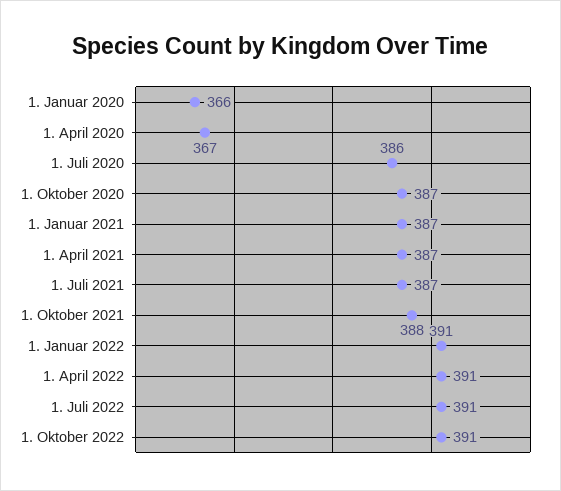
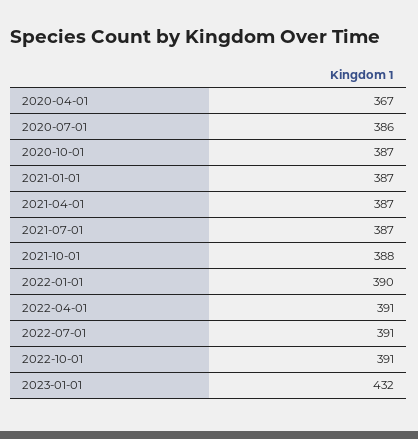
1. Januar 2020: 366 -> none
1. Januar 2022: 391 -> 390
2023-01-01: none -> 432

